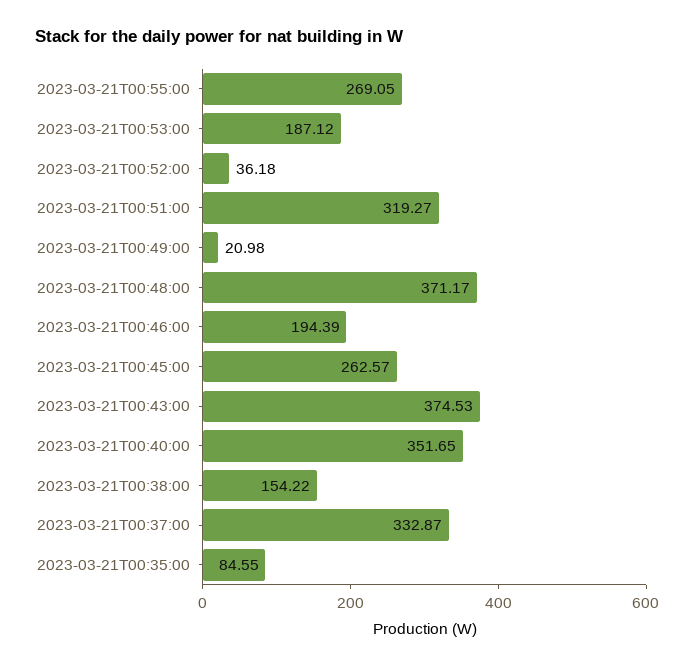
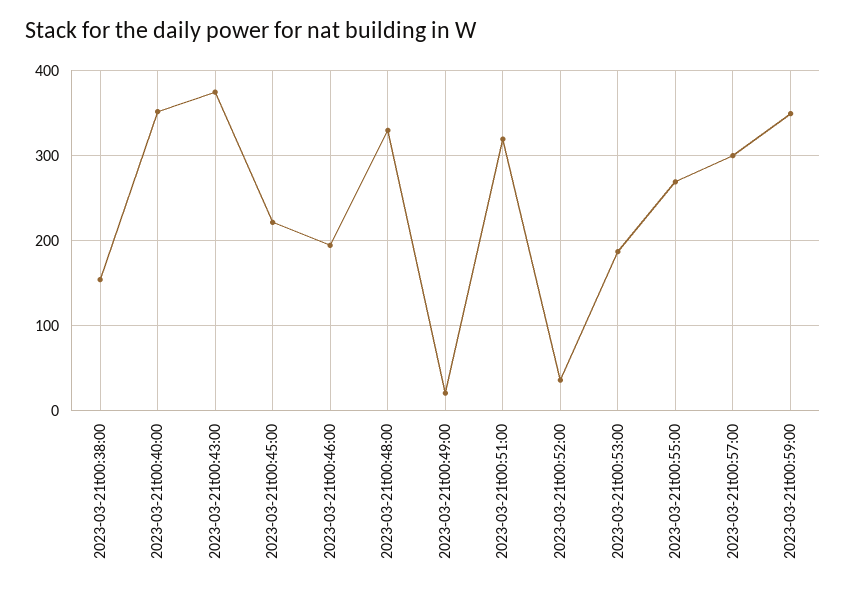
2023-03-21T00:48:00: 371.17 -> 330
2023-03-21T00:45:00: 262.57 -> 220
2023-03-21T00:37:00: 332.87 -> none
2023-03-21T00:35:00: 84.55 -> none
2023-03-21t00:57:00: none -> 300
2023-03-21t00:59:00: none -> 350

